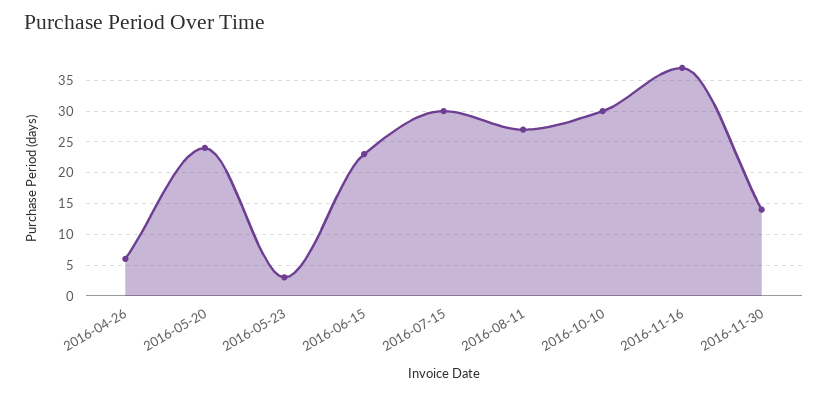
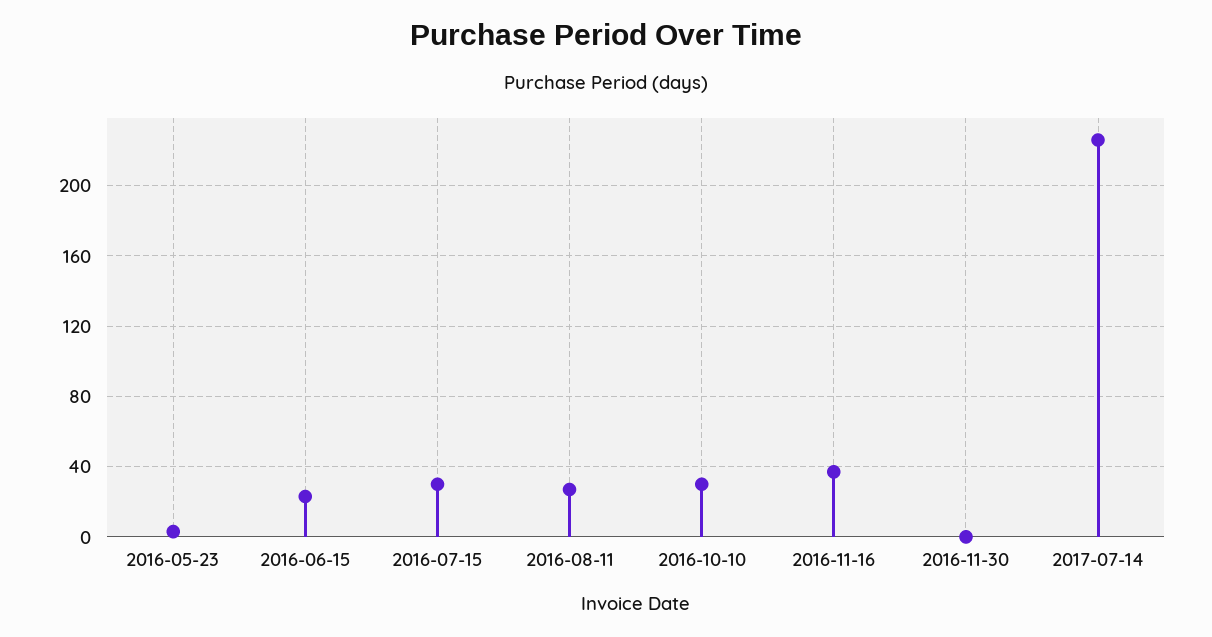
2016-04-26: 6 -> none
2016-05-20: 24 -> none
2016-11-30: 14 -> 0
2017-07-14: none -> 225

